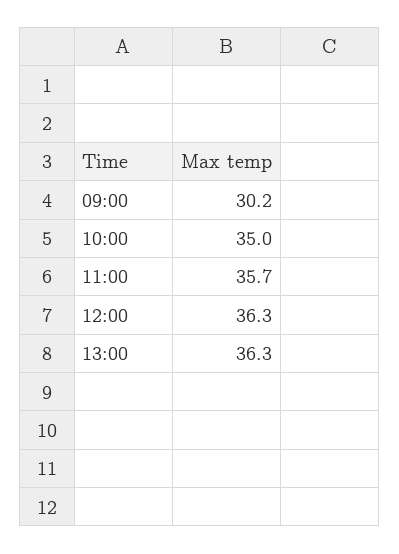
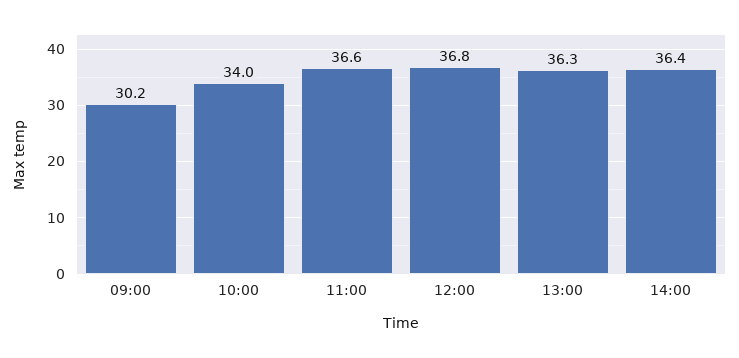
10:00: 35 -> 34
11:00: 35.7 -> 36.6
12:00: 36.3 -> 36.8
14:00: none -> 36.4

